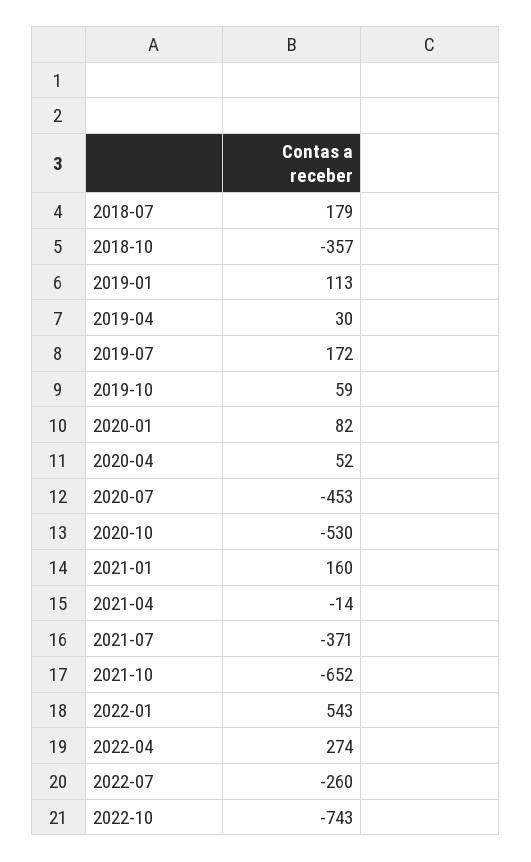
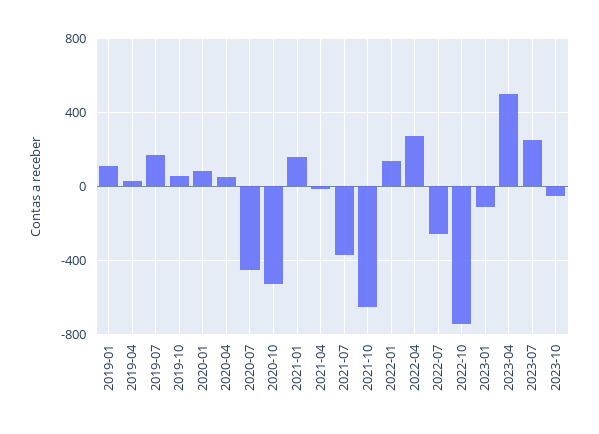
2018-07: 179 -> none
2018-10: -357 -> none
2022-01: 543 -> 150
2023-01: none -> -100
2023-04: none -> 500
2023-07: none -> 250
2023-10: none -> -50

